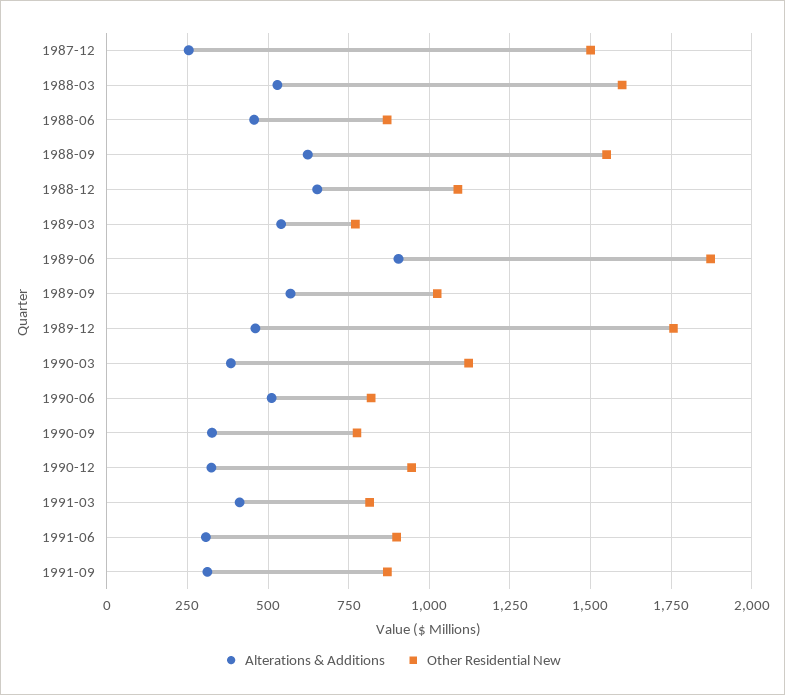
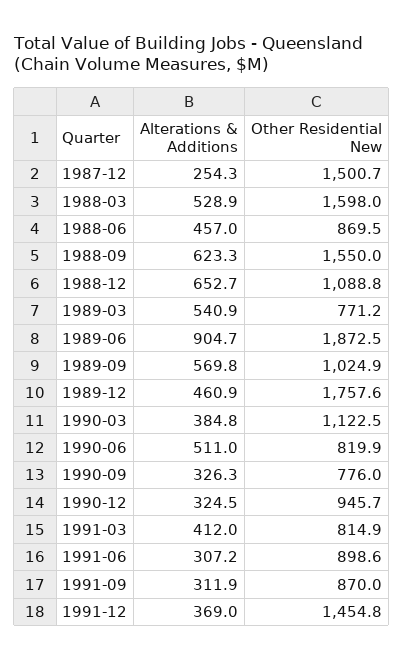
Alterations & Additions, 1991-12: none -> 369
Other Residential New, 1991-12: none -> 1454.8

